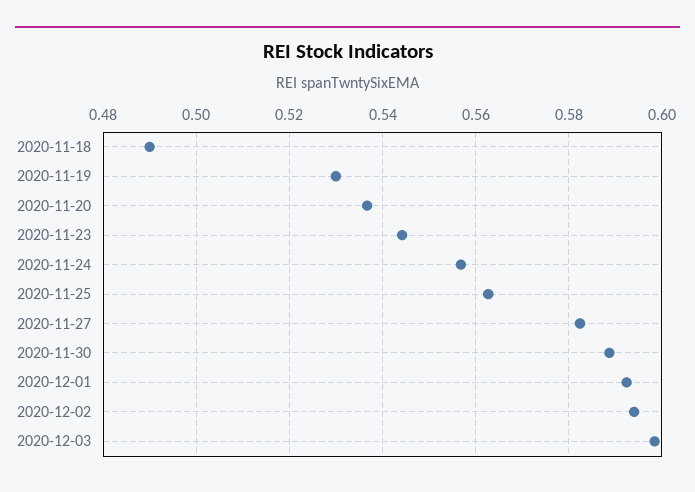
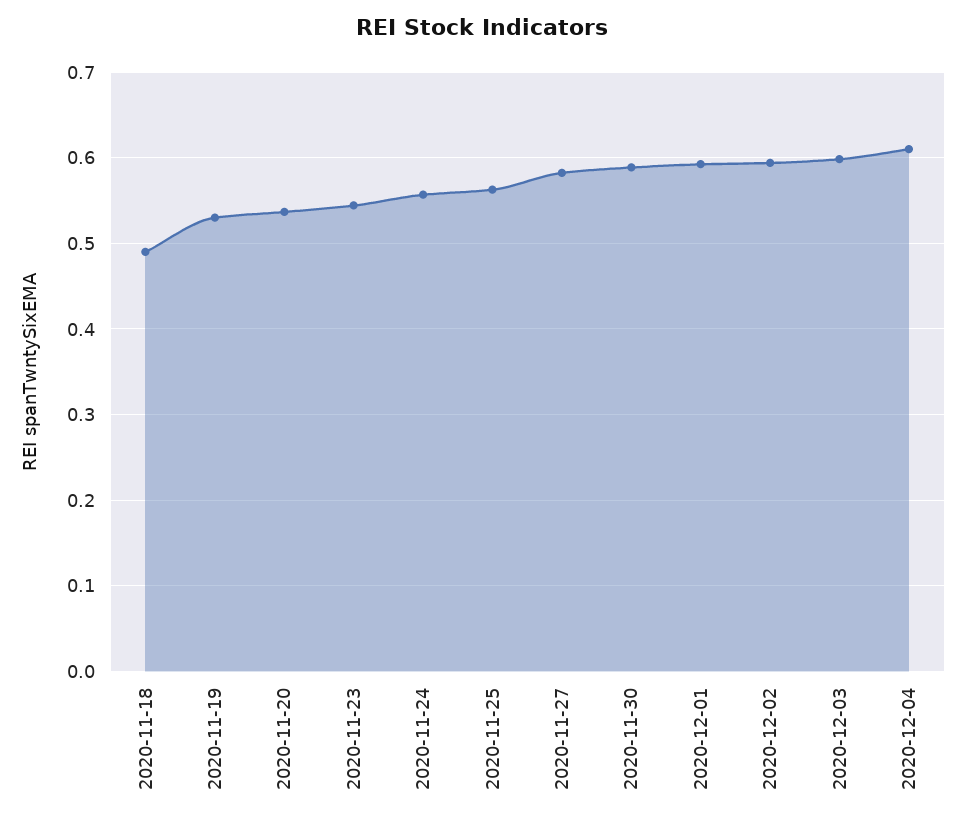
2020-12-04: none -> 0.61

